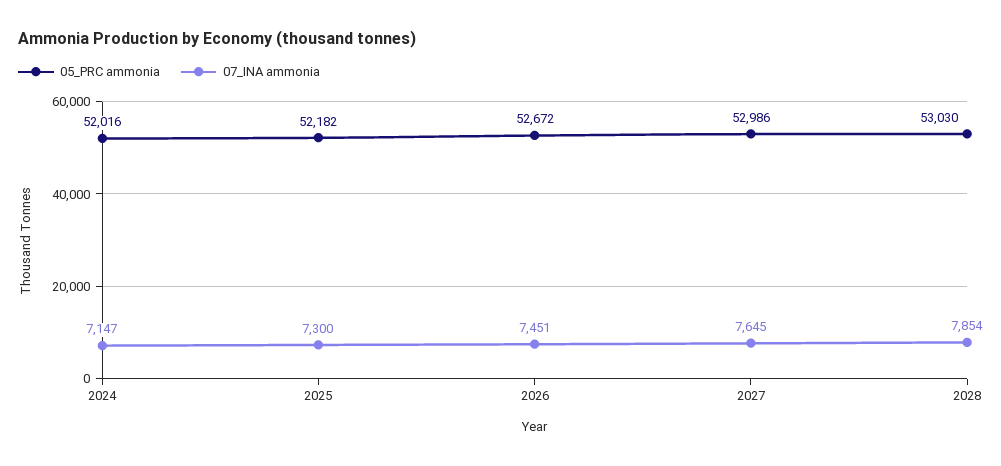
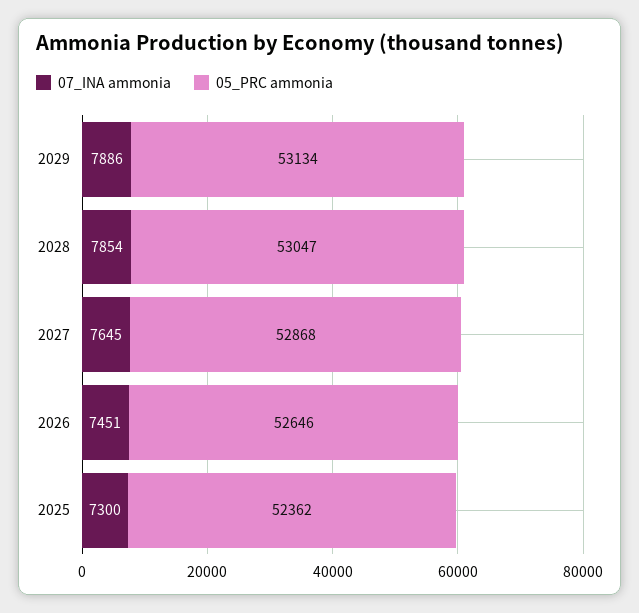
05_PRC ammonia, 2024: 52016 -> none
07_INA ammonia, 2024: 7147 -> none
05_PRC ammonia, 2025: 52182 -> 52362
05_PRC ammonia, 2026: 52672 -> 52646
05_PRC ammonia, 2027: 52986 -> 52868
05_PRC ammonia, 2028: 53030 -> 53047
07_INA ammonia, 2029: none -> 7886
05_PRC ammonia, 2029: none -> 53134

